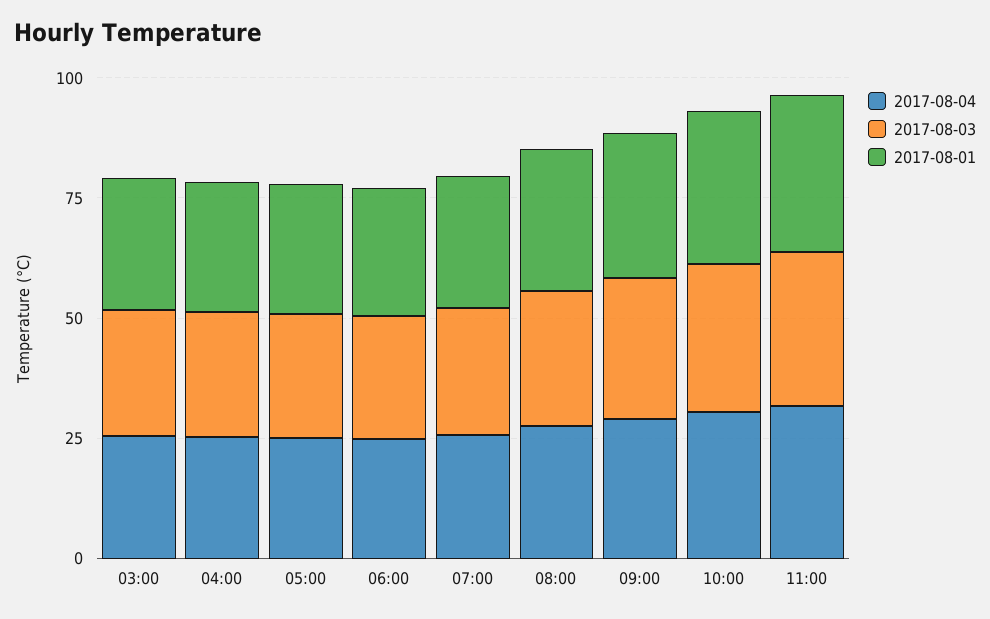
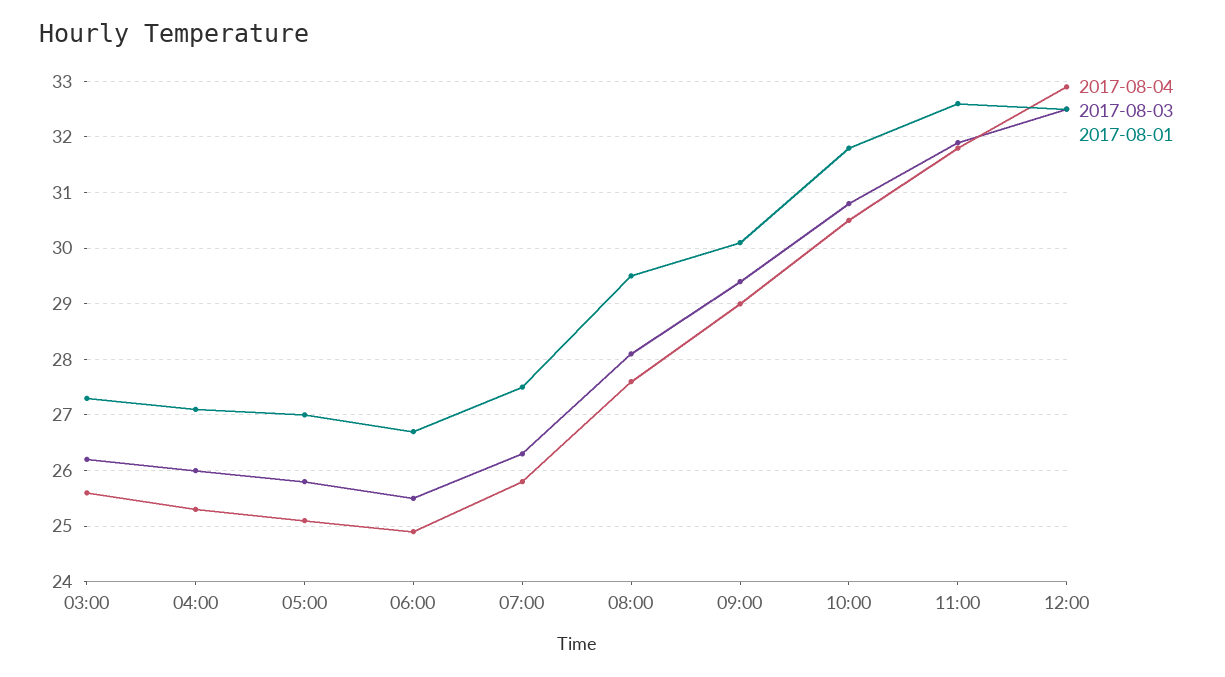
2017-08-04, 12:00: none -> 33
2017-08-03, 12:00: none -> 32.5
2017-08-01, 12:00: none -> 32.5

